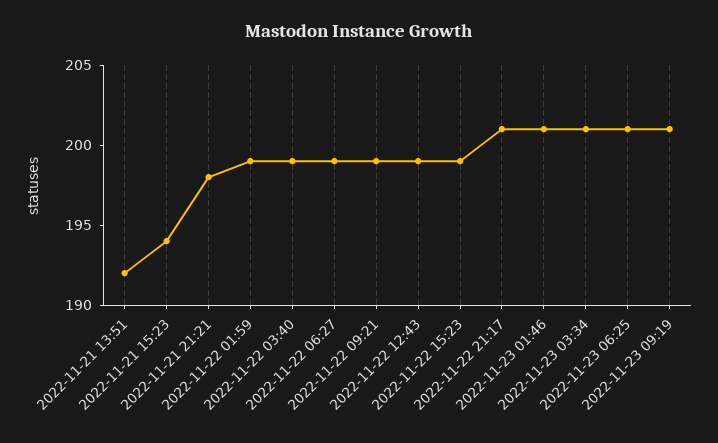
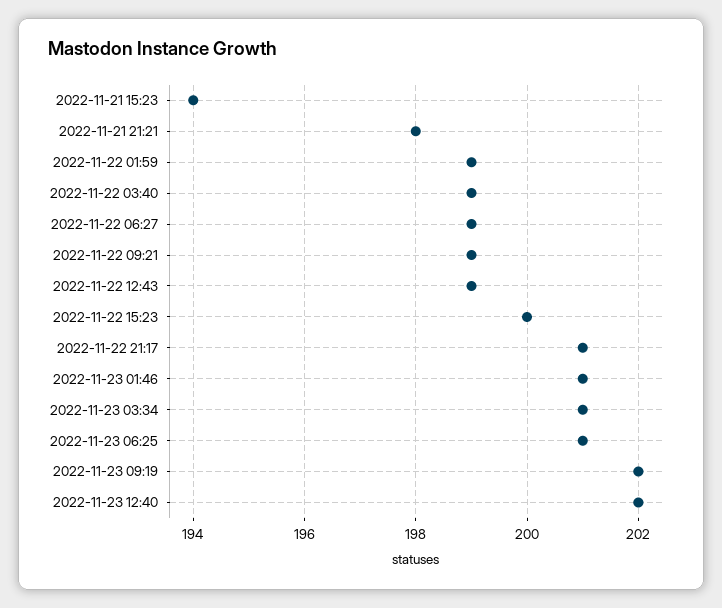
2022-11-21 13:51: 192 -> none
2022-11-22 15:23: 199 -> 200
2022-11-23 09:19: 201 -> 202
2022-11-23 12:40: none -> 202

